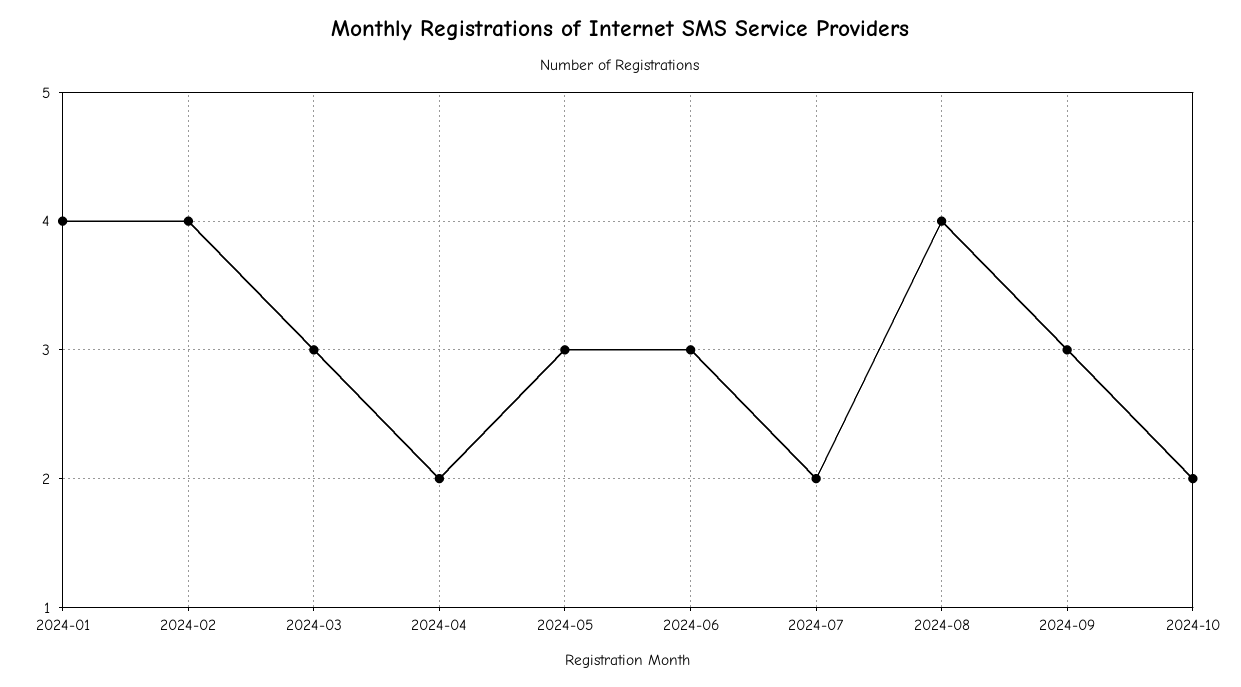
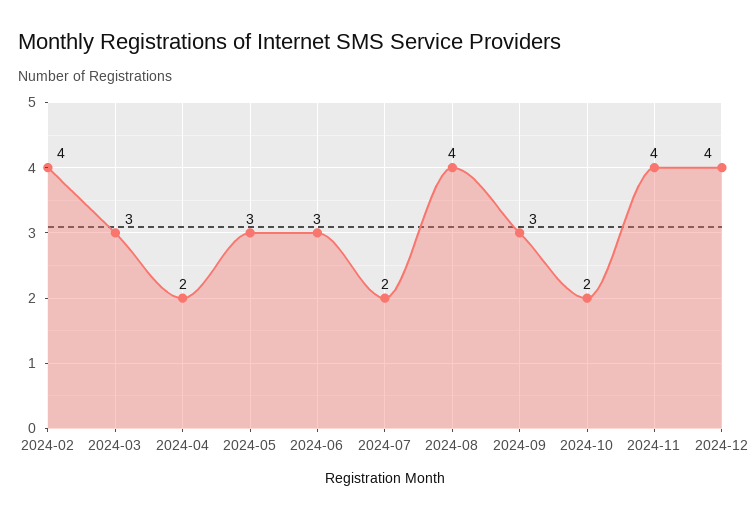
2024-01: 4 -> none
2024-11: none -> 4
2024-12: none -> 4

